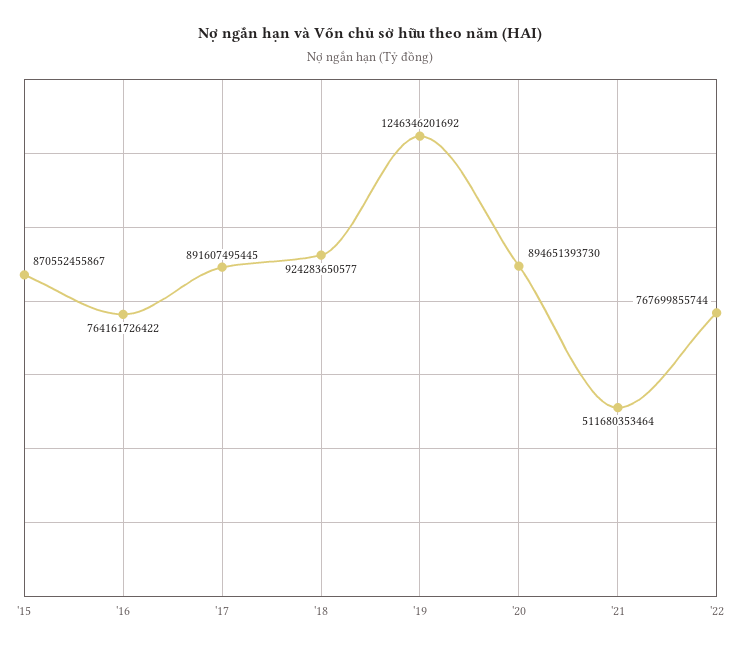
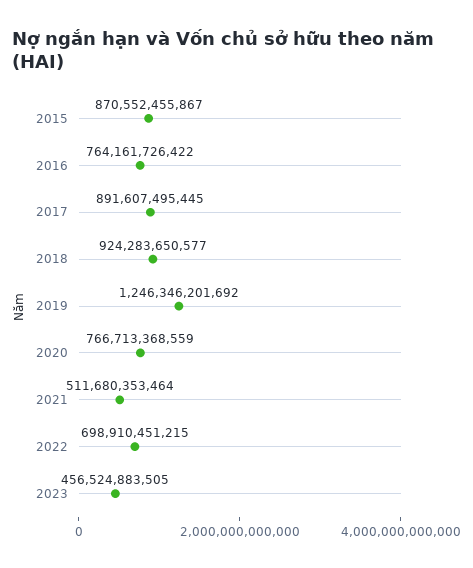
'20: 894651393730 -> 766713368559
'22: 767699855744 -> 698910451215
2023: none -> 456524883505

